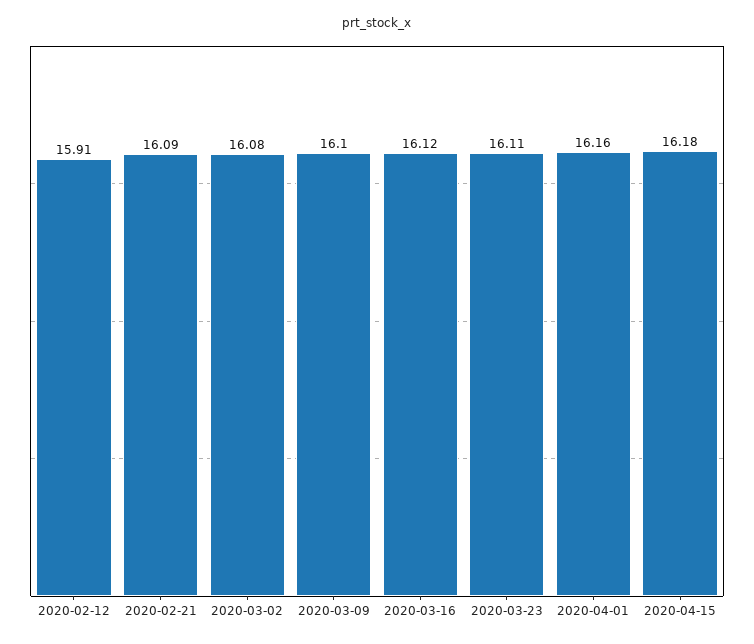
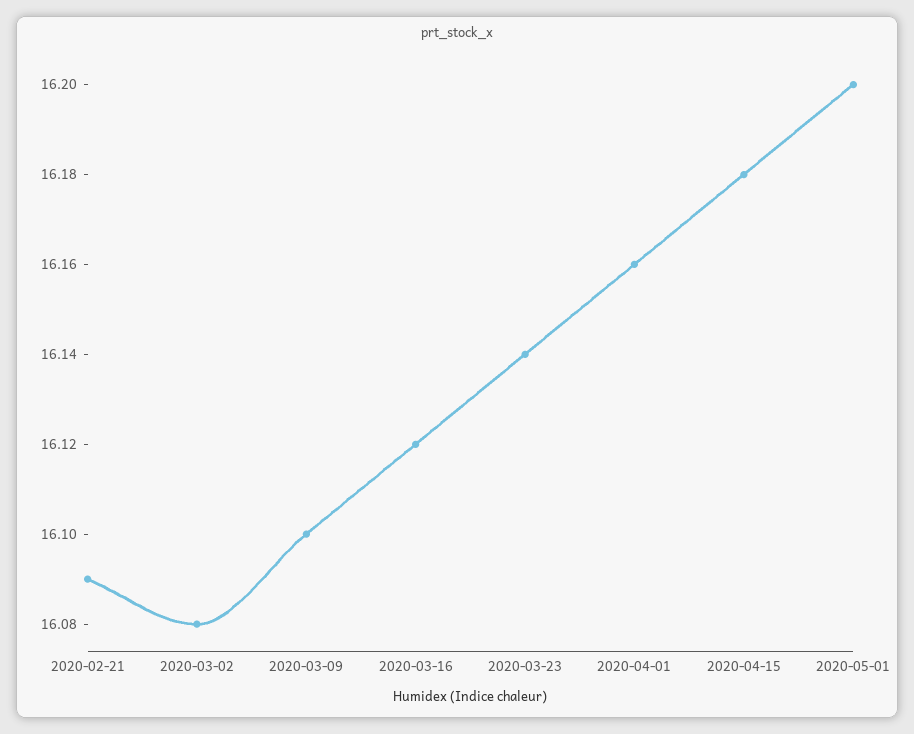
2020-02-12: 15.91 -> none
2020-03-23: 16.11 -> 16.14
2020-05-01: none -> 16.2

